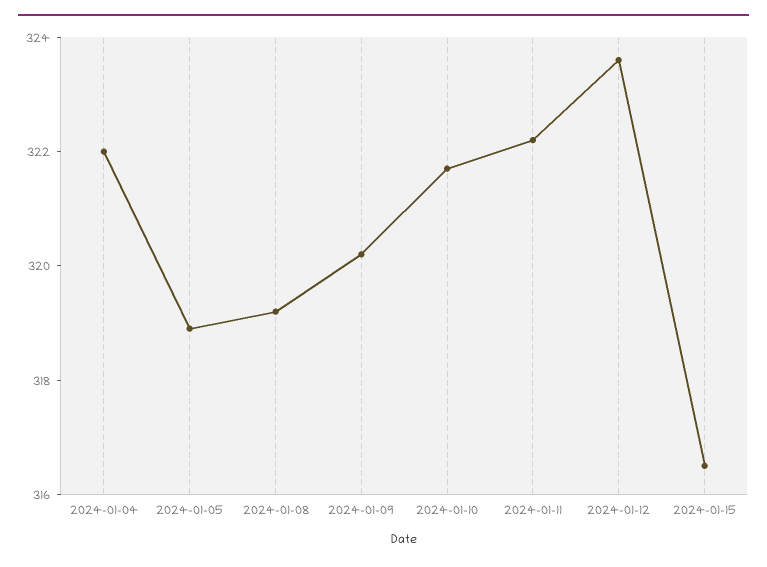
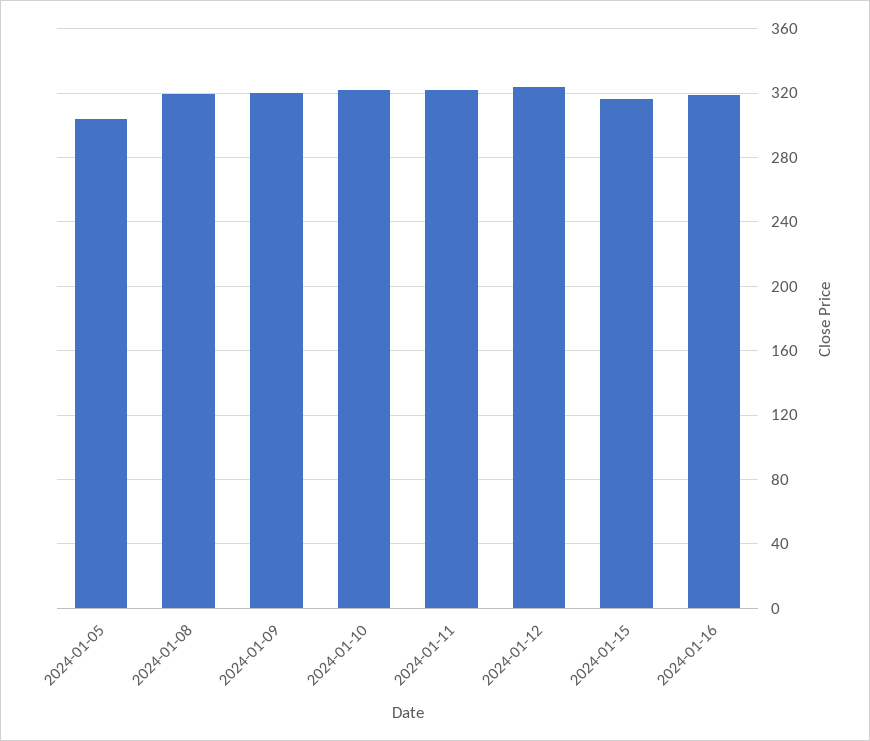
2024-01-04: 322 -> none
2024-01-05: 319 -> 305
2024-01-16: none -> 320

